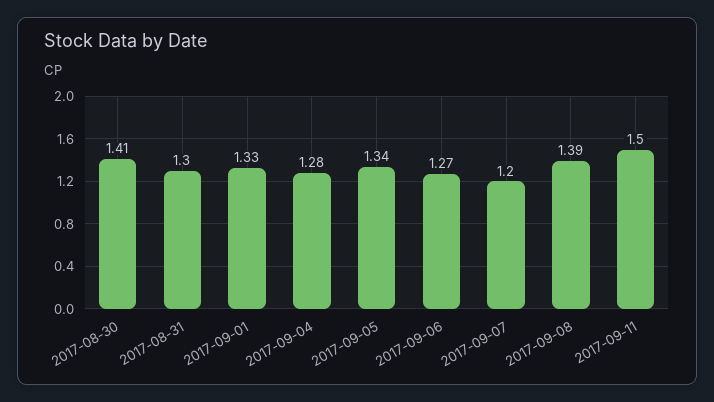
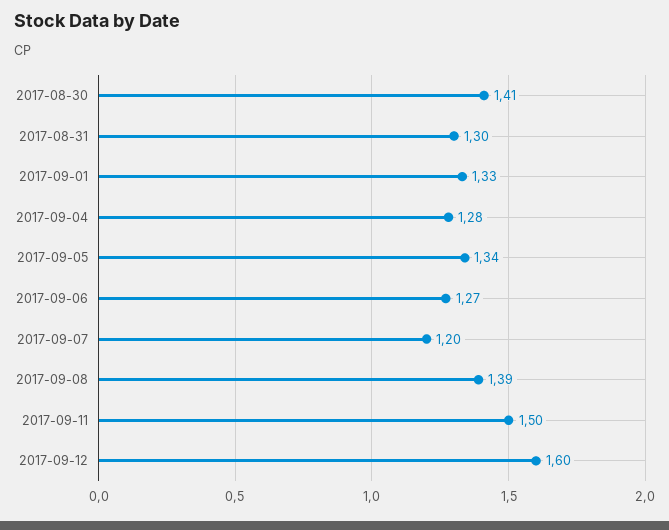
2017-09-12: none -> 1.6

